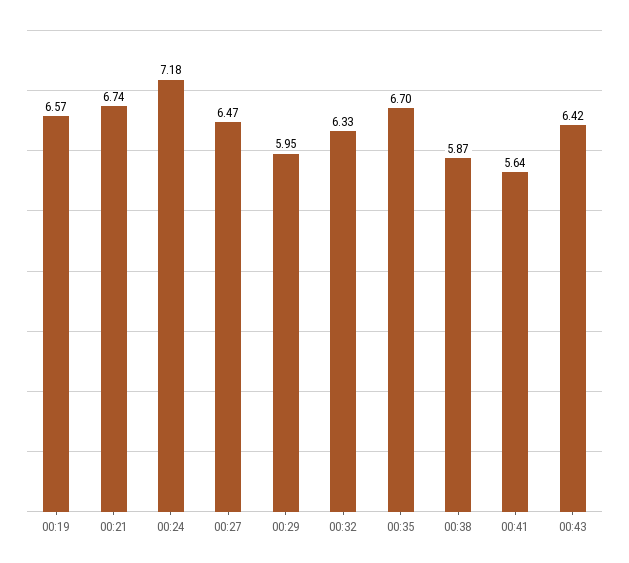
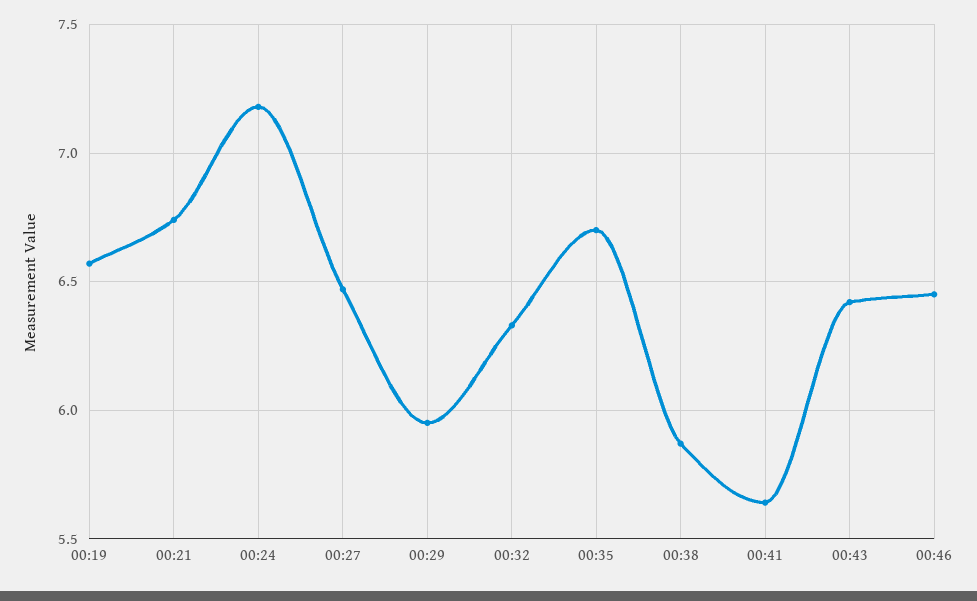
00:46: none -> 6.45

